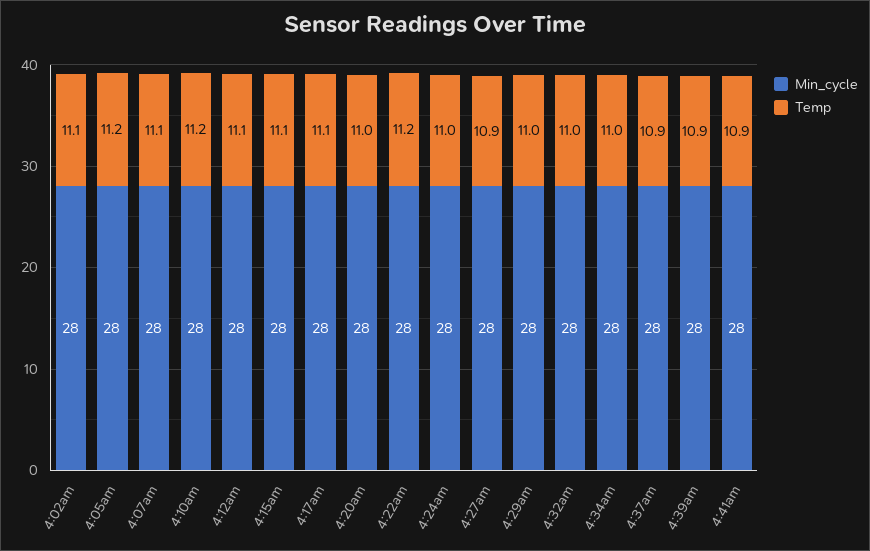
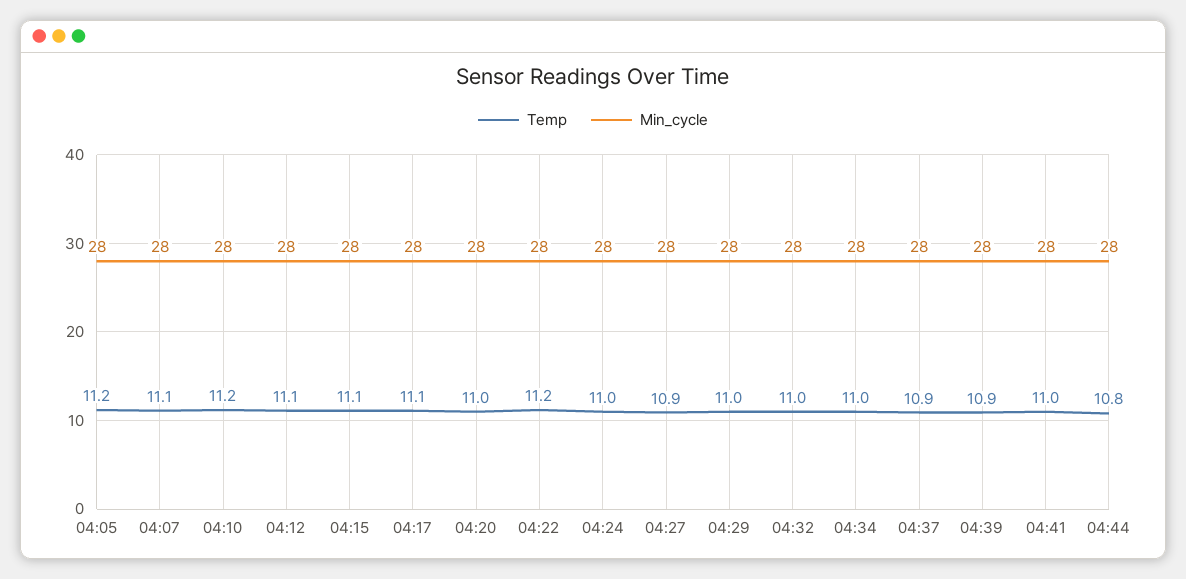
Min_cycle, 4:02am: 28 -> none
Temp, 4:02am: 11.1 -> none
Temp, 4:41am: 10.9 -> 11
Temp, 04:44: none -> 10.8
Min_cycle, 04:44: none -> 28

